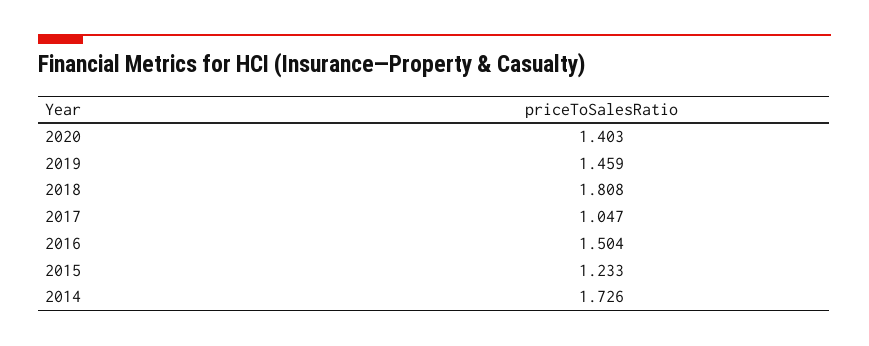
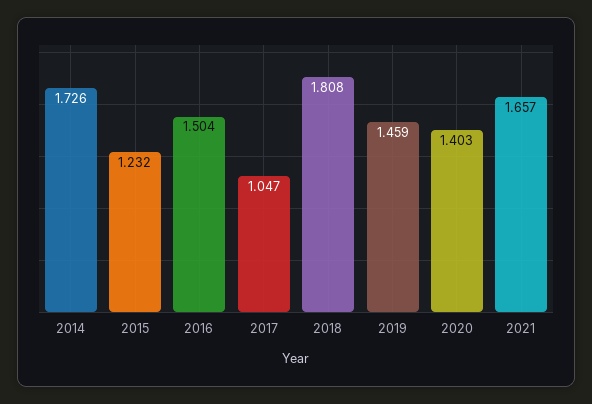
2015: 1.233 -> 1.232
2021: none -> 1.657

